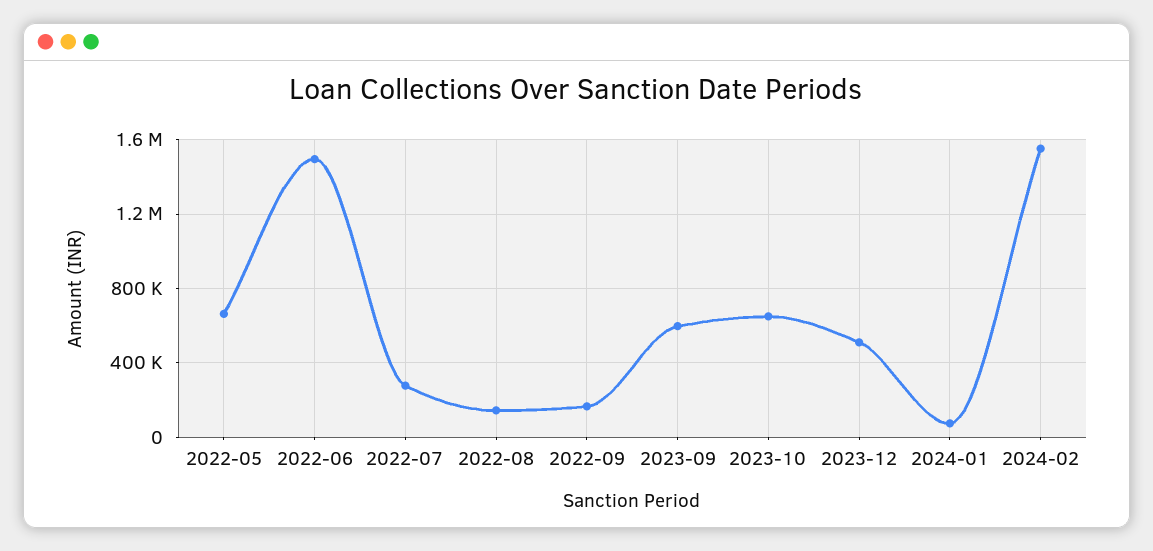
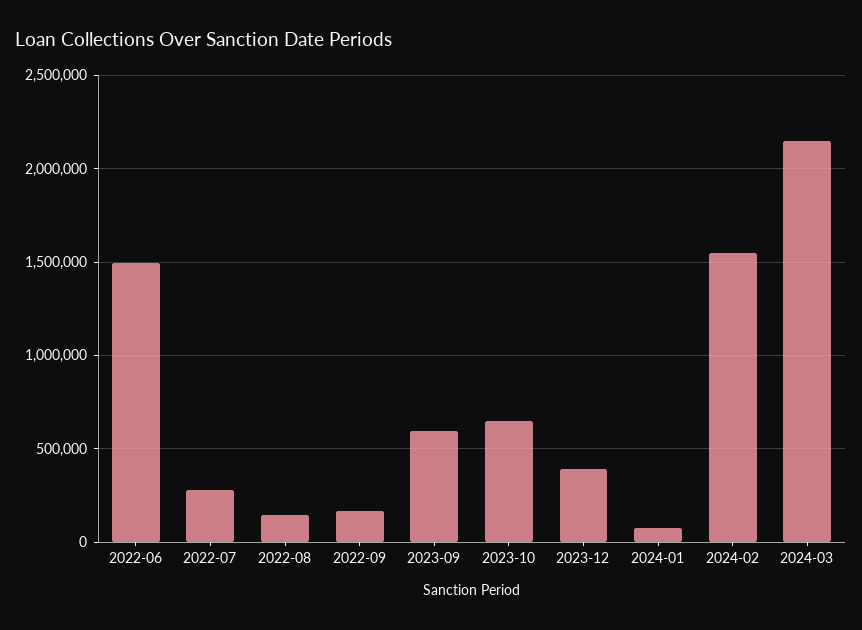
2022-05: 650000 -> none
2023-12: 500000 -> 400000
2024-03: none -> 2150000

